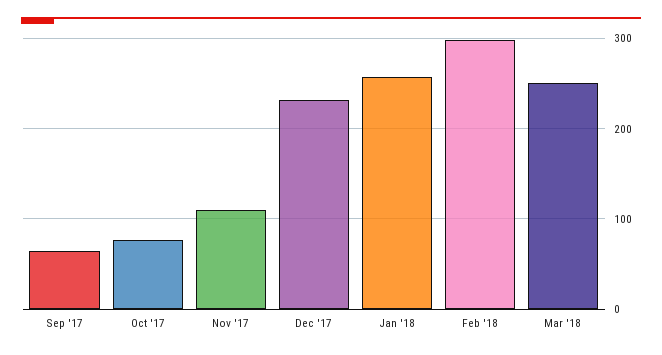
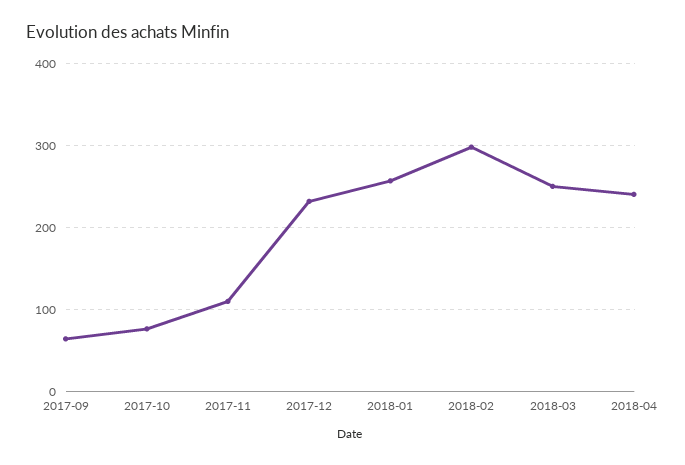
2018-04: none -> 240

